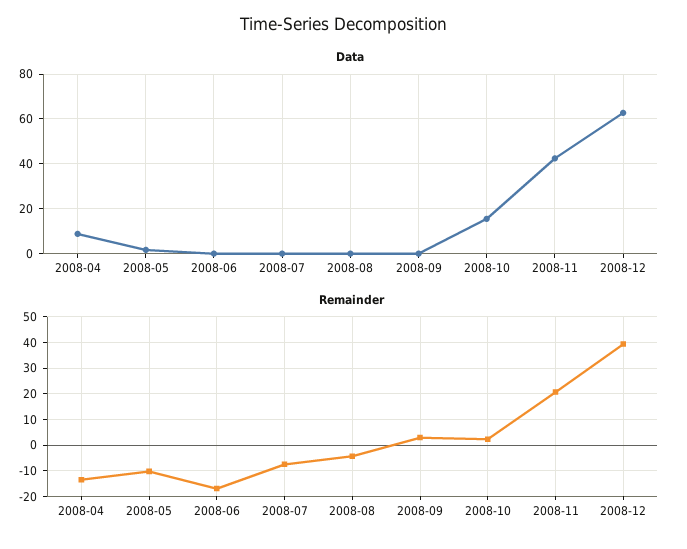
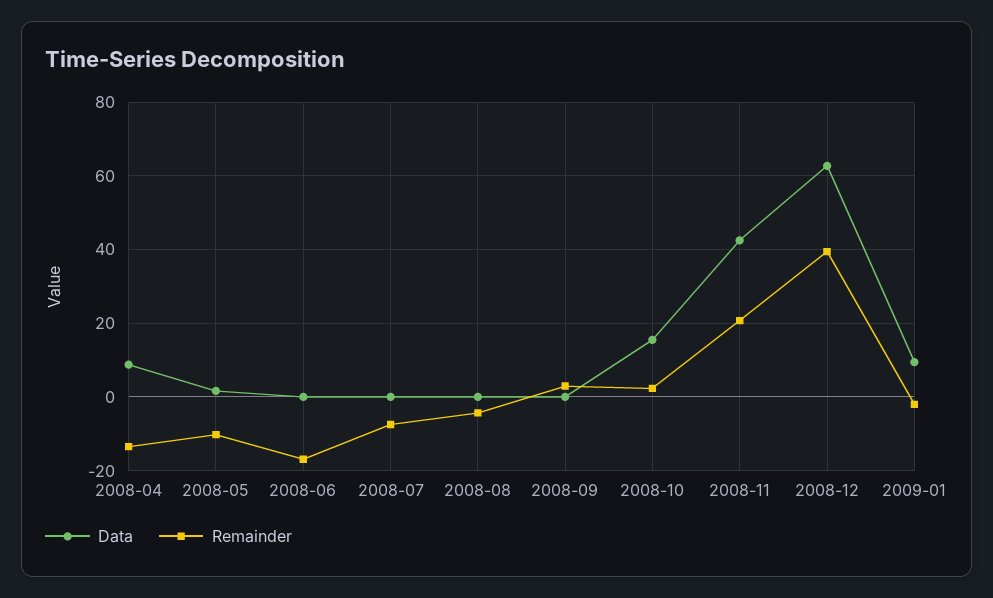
Data, 2009-01: none -> 10
Remainder, 2009-01: none -> -2

